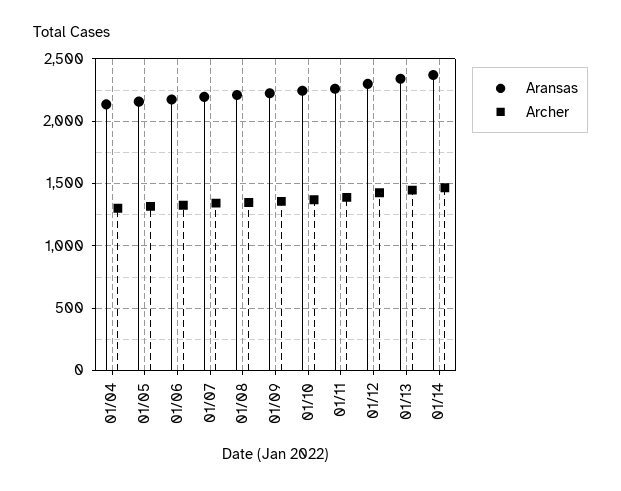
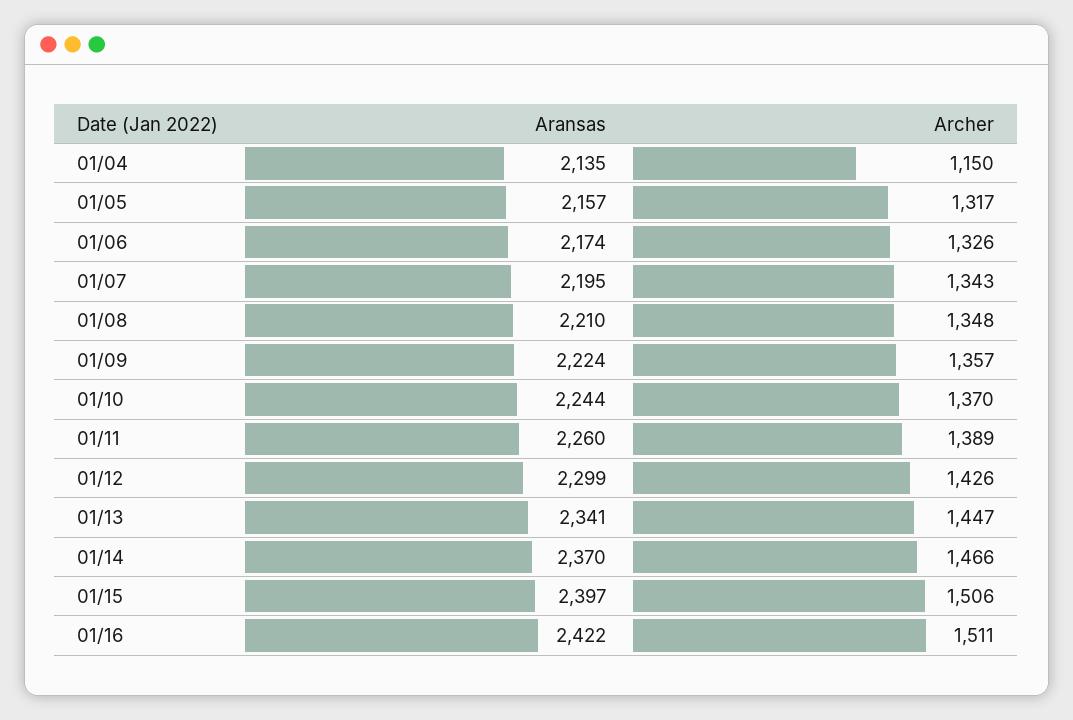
Archer, 01/04: 1300 -> 1150
Aransas, 01/15: none -> 2397
Archer, 01/15: none -> 1506
Aransas, 01/16: none -> 2422
Archer, 01/16: none -> 1511

